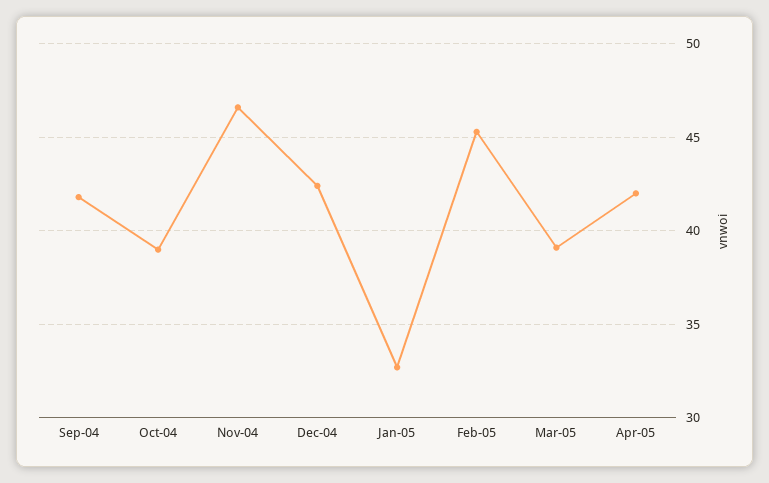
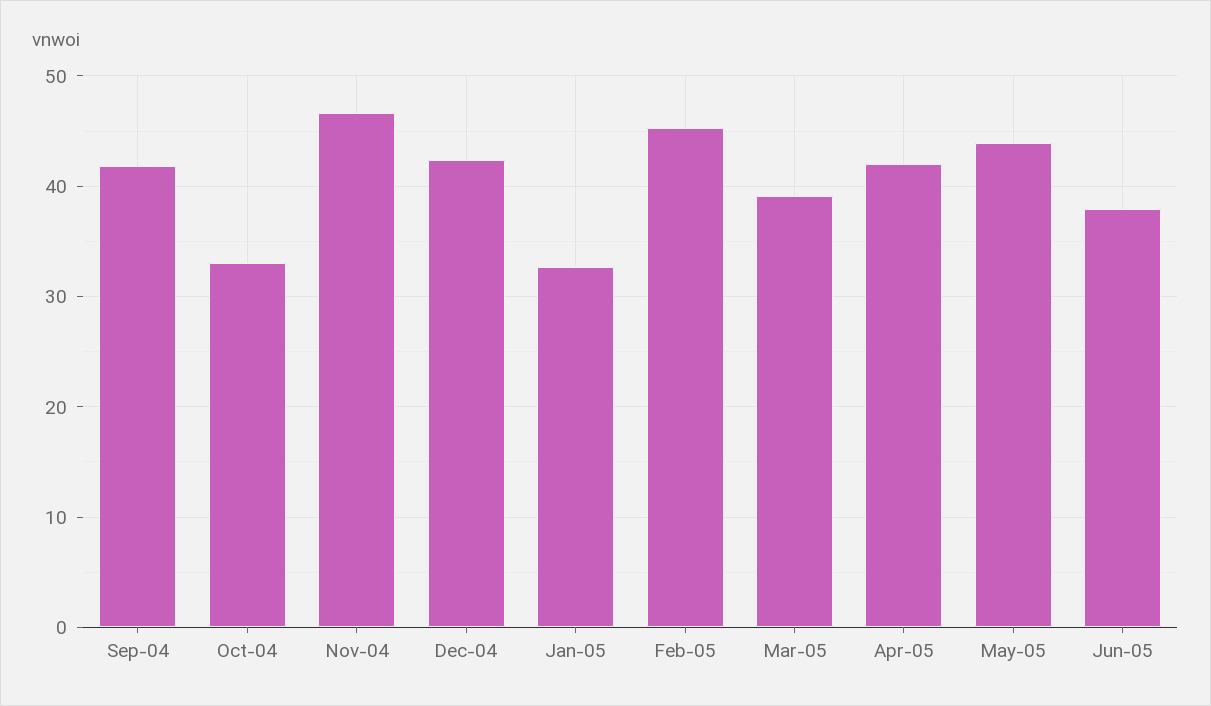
Oct-04: 39 -> 33
May-05: none -> 44
Jun-05: none -> 38

